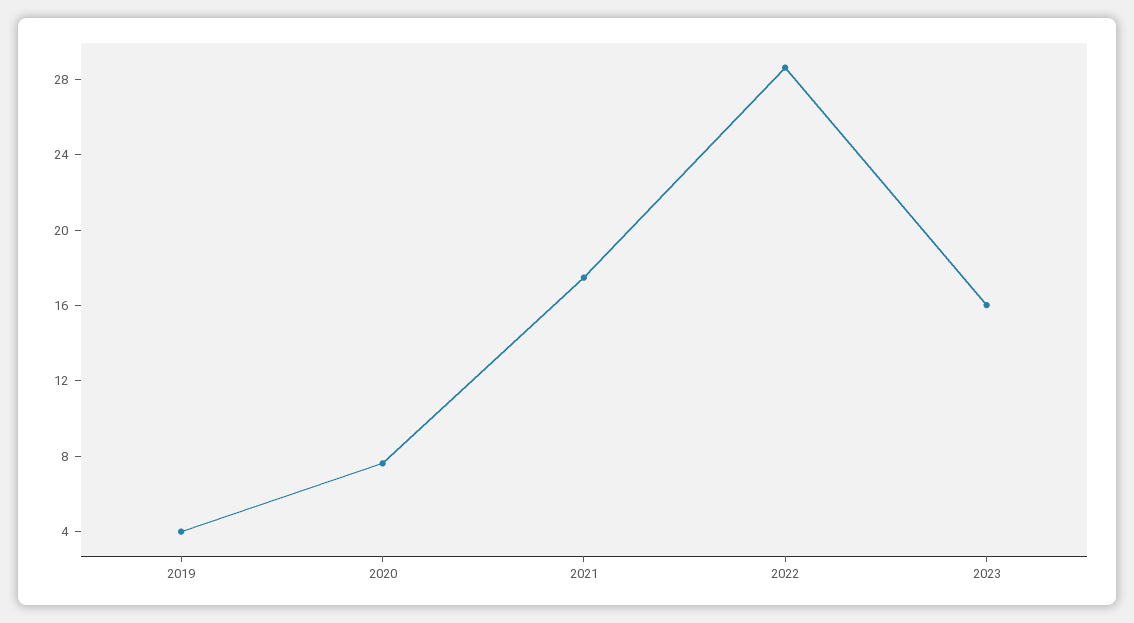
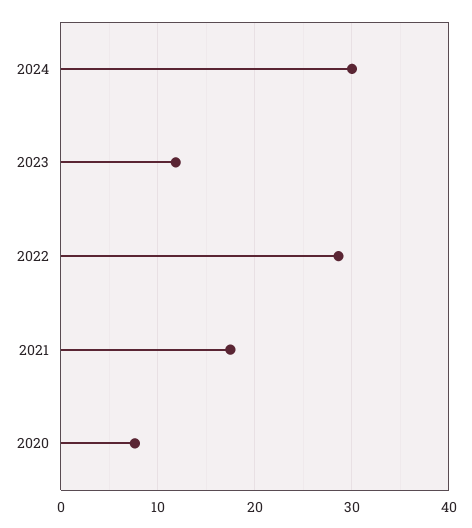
2019: 4 -> none
2023: 16 -> 12
2024: none -> 30

